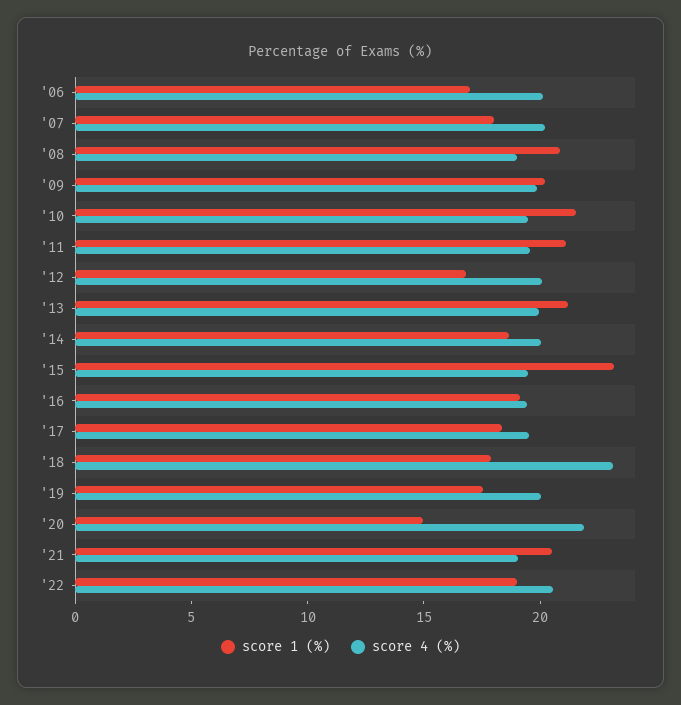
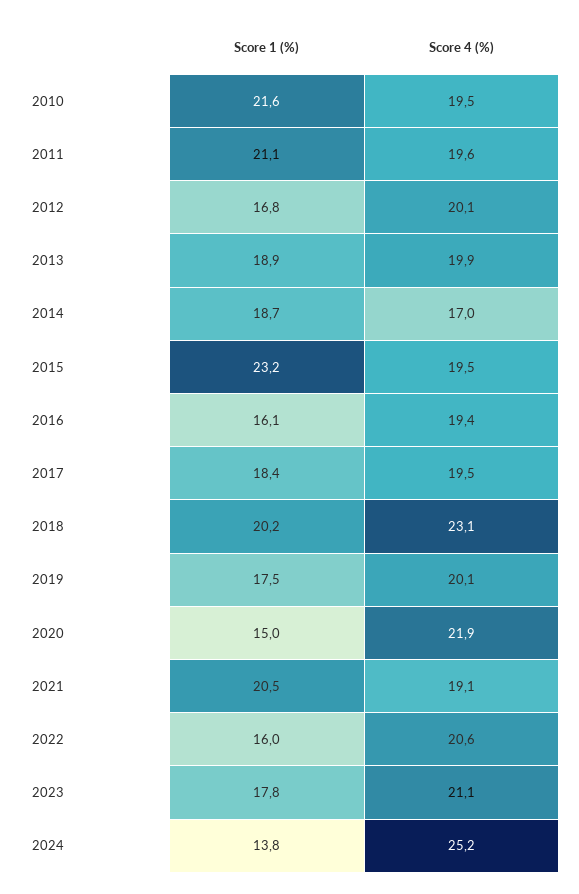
score 1 (%), '06: 17 -> none
score 4 (%), '06: 20 -> none
score 1 (%), '07: 18 -> none
score 4 (%), '07: 20 -> none
score 1 (%), '08: 21 -> none
score 4 (%), '08: 19 -> none
score 1 (%), '09: 20 -> none
score 4 (%), '09: 20 -> none
score 1 (%), '13: 21 -> 18.9
score 4 (%), '14: 20 -> 17
score 1 (%), '16: 19 -> 16.1
score 1 (%), '18: 18 -> 20.2
score 1 (%), '22: 19 -> 16
score 1 (%), 2023: none -> 17.8
score 4 (%), 2023: none -> 21.1
score 1 (%), 2024: none -> 13.8
score 4 (%), 2024: none -> 25.2

